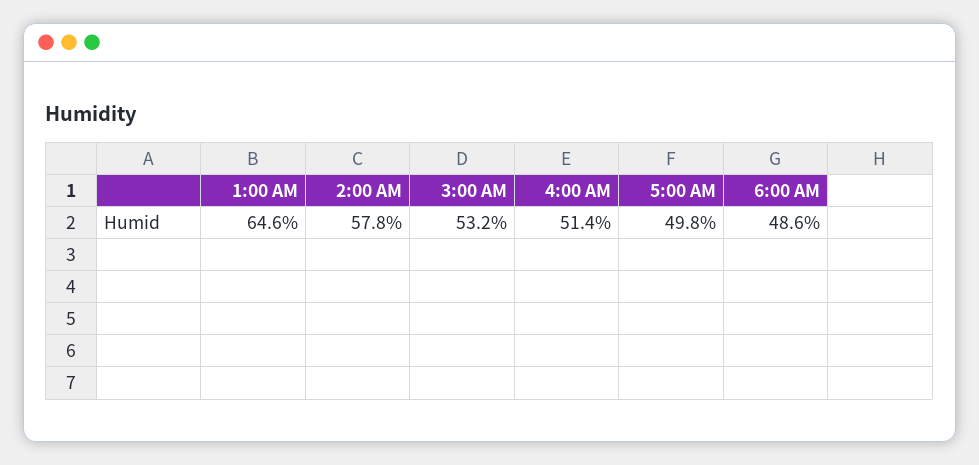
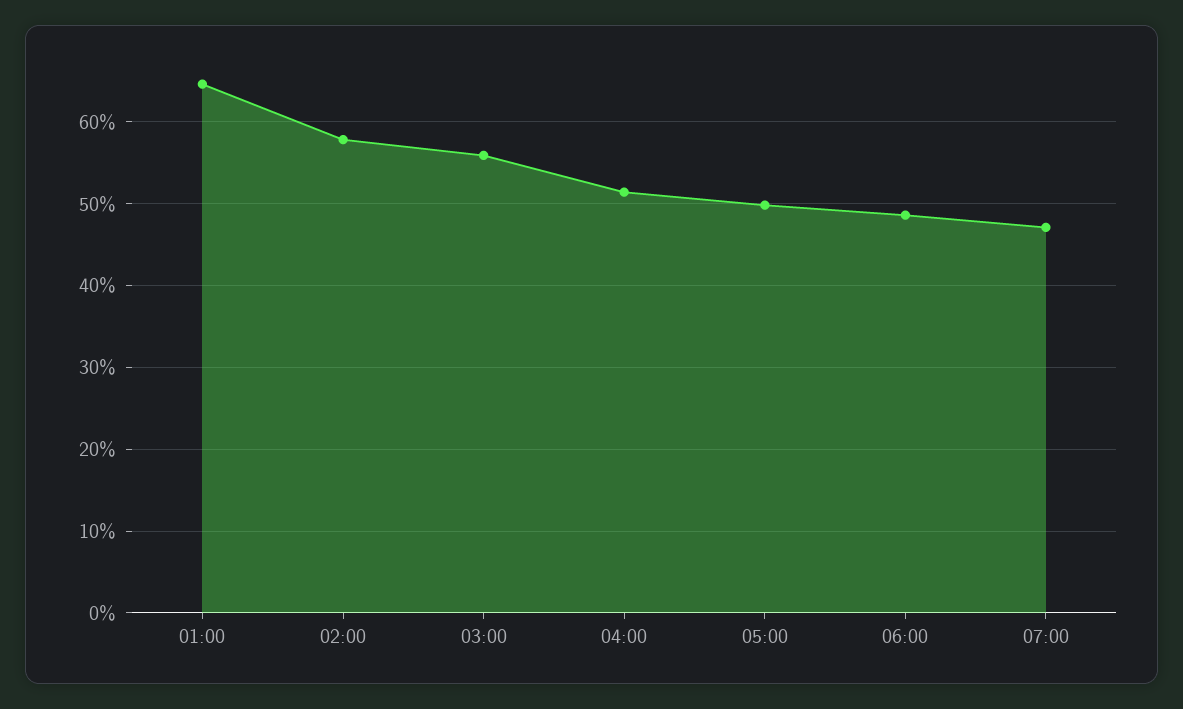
3:00 AM: 53.2 -> 56
07:00: none -> 47

